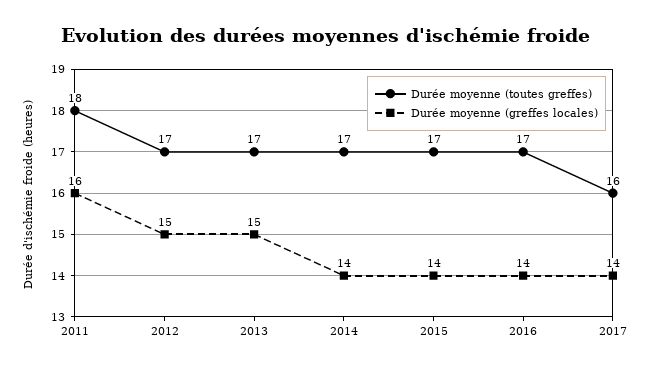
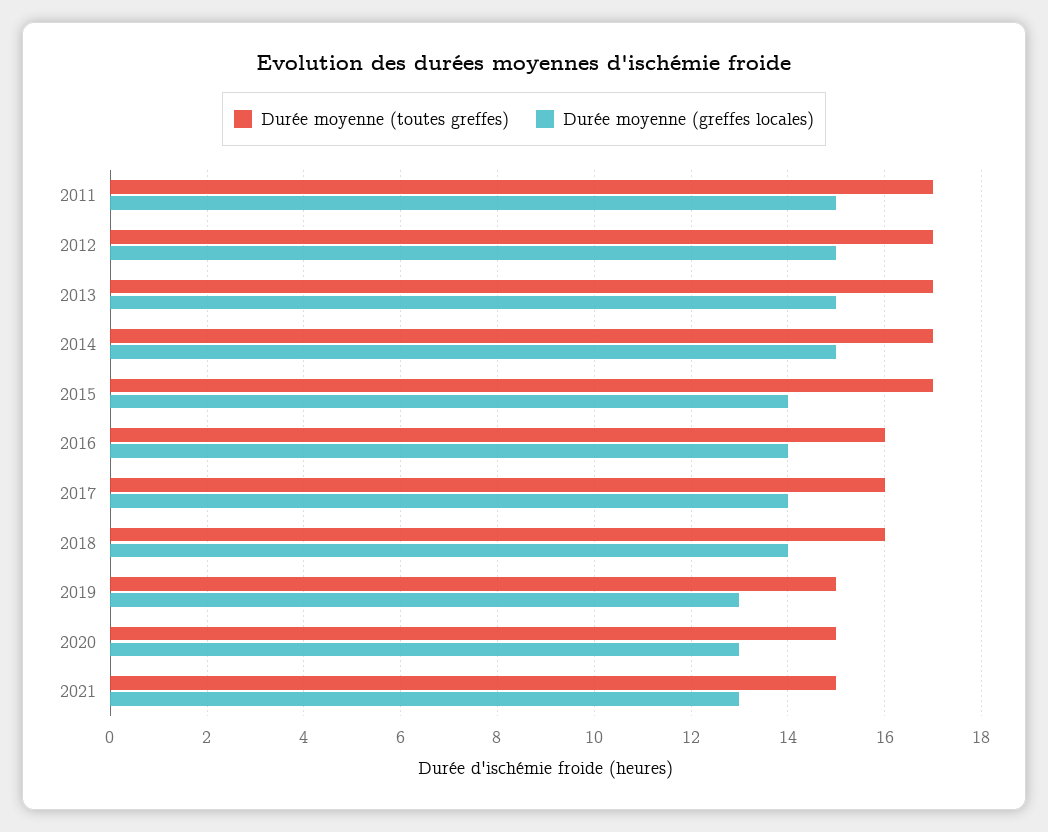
Durée moyenne (toutes greffes), 2011: 18 -> 17
Durée moyenne (greffes locales), 2011: 16 -> 15
Durée moyenne (greffes locales), 2014: 14 -> 15
Durée moyenne (toutes greffes), 2016: 17 -> 16
Durée moyenne (toutes greffes), 2018: none -> 16
Durée moyenne (greffes locales), 2018: none -> 14
Durée moyenne (toutes greffes), 2019: none -> 15
Durée moyenne (greffes locales), 2019: none -> 13
Durée moyenne (toutes greffes), 2020: none -> 15
Durée moyenne (greffes locales), 2020: none -> 13
Durée moyenne (toutes greffes), 2021: none -> 15
Durée moyenne (greffes locales), 2021: none -> 13

